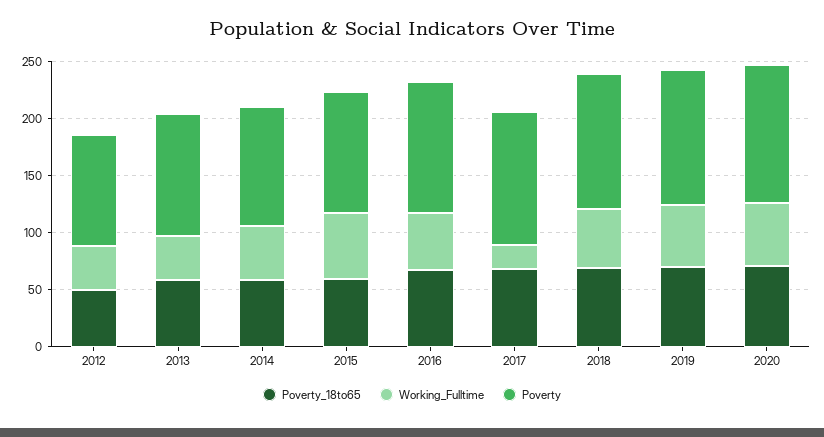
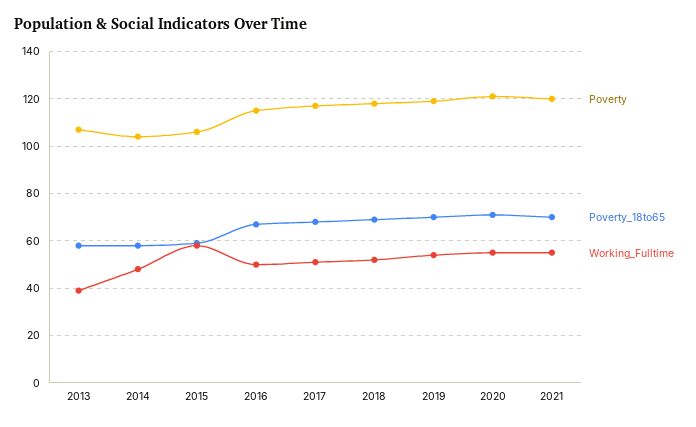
Poverty_18to65, 2012: 50 -> none
Working_Fulltime, 2012: 40 -> none
Poverty, 2012: 100 -> none
Working_Fulltime, 2017: 20 -> 50
Poverty, 2021: none -> 120
Poverty_18to65, 2021: none -> 70
Working_Fulltime, 2021: none -> 55

